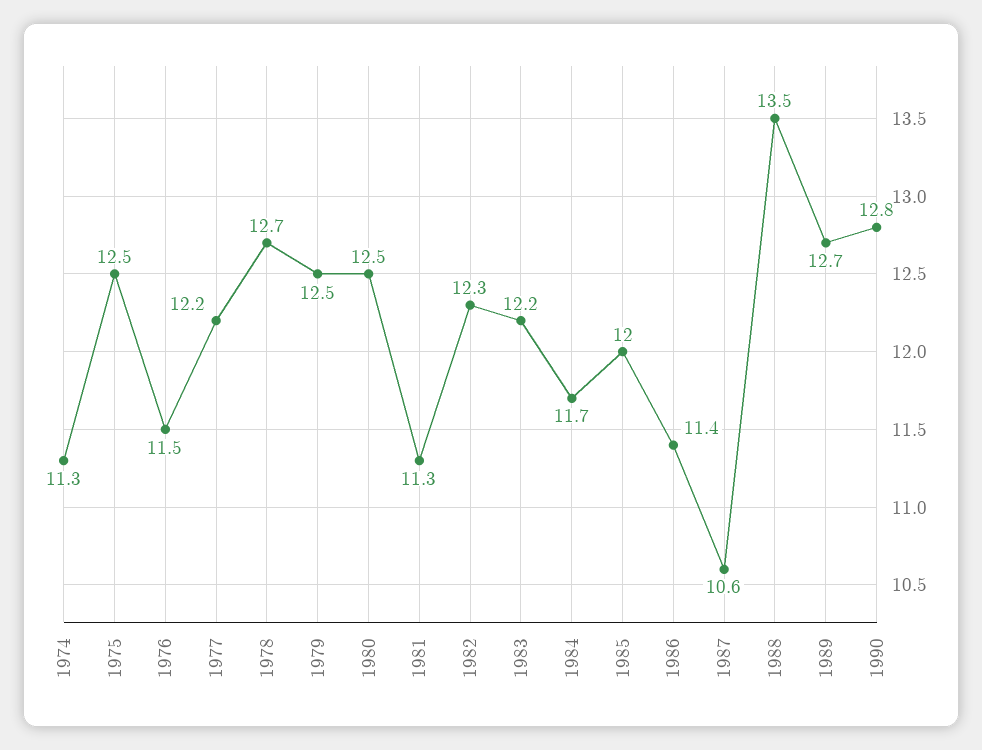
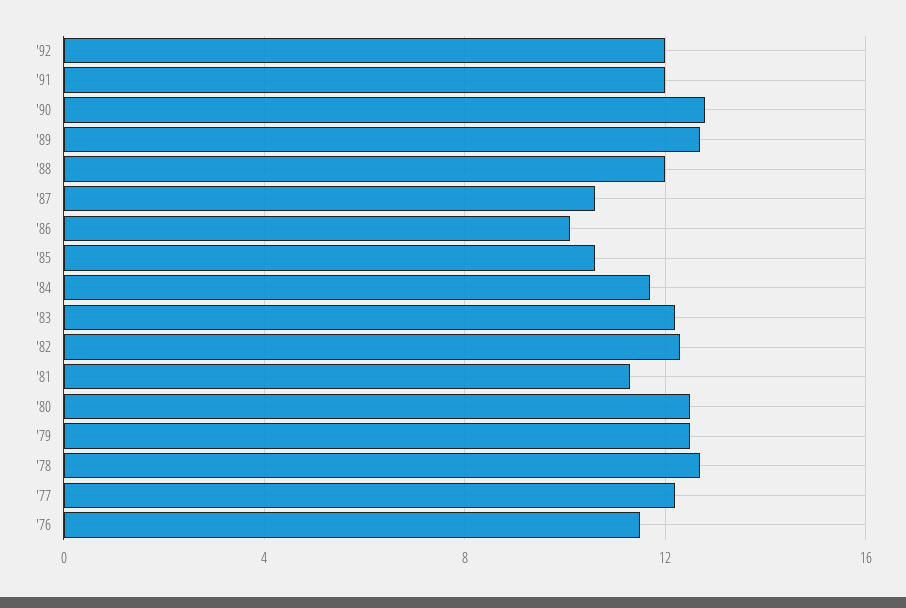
1974: 11.3 -> none
1975: 12.5 -> none
1985: 12 -> 10.5
1986: 11.4 -> 10
1988: 13.5 -> 12
'92: none -> 12
'91: none -> 12

